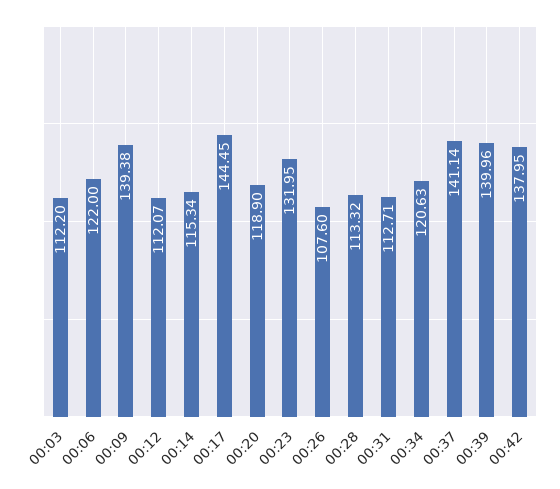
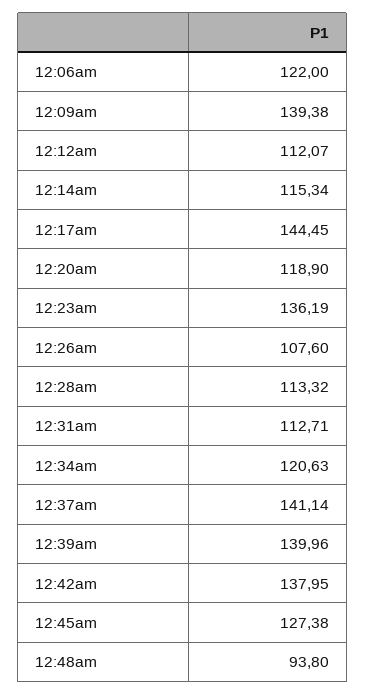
00:03: 112.2 -> none
00:23: 131.95 -> 136.19
12:45am: none -> 127.38
12:48am: none -> 93.8

